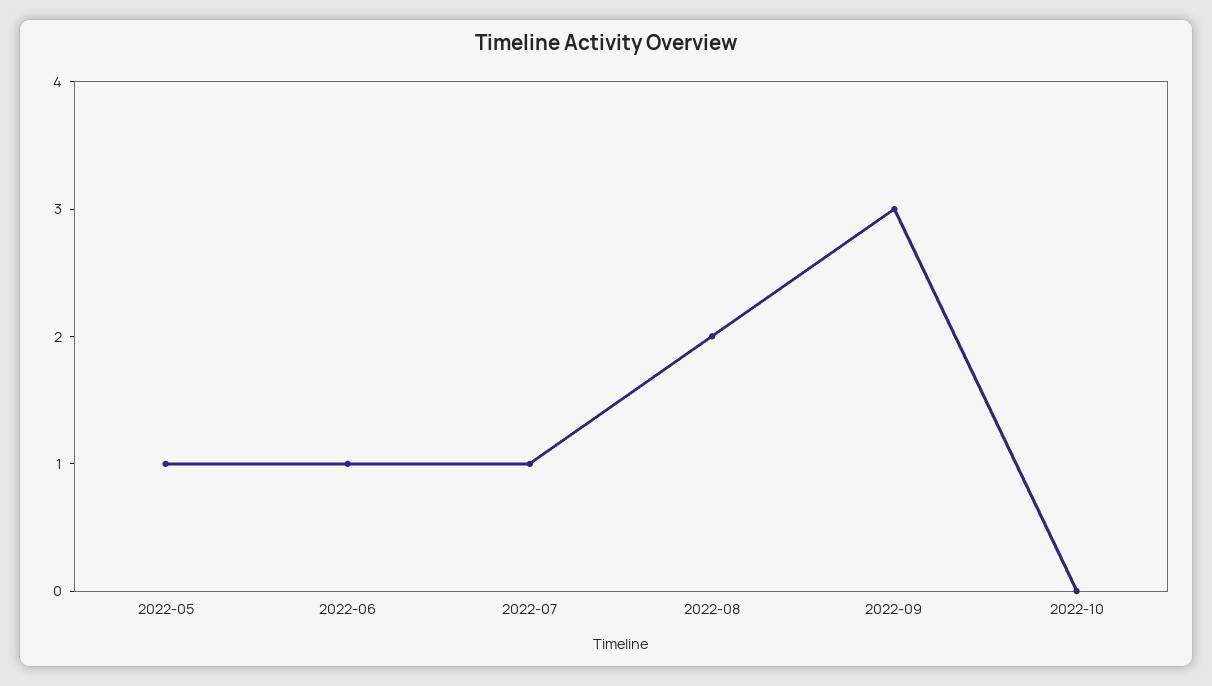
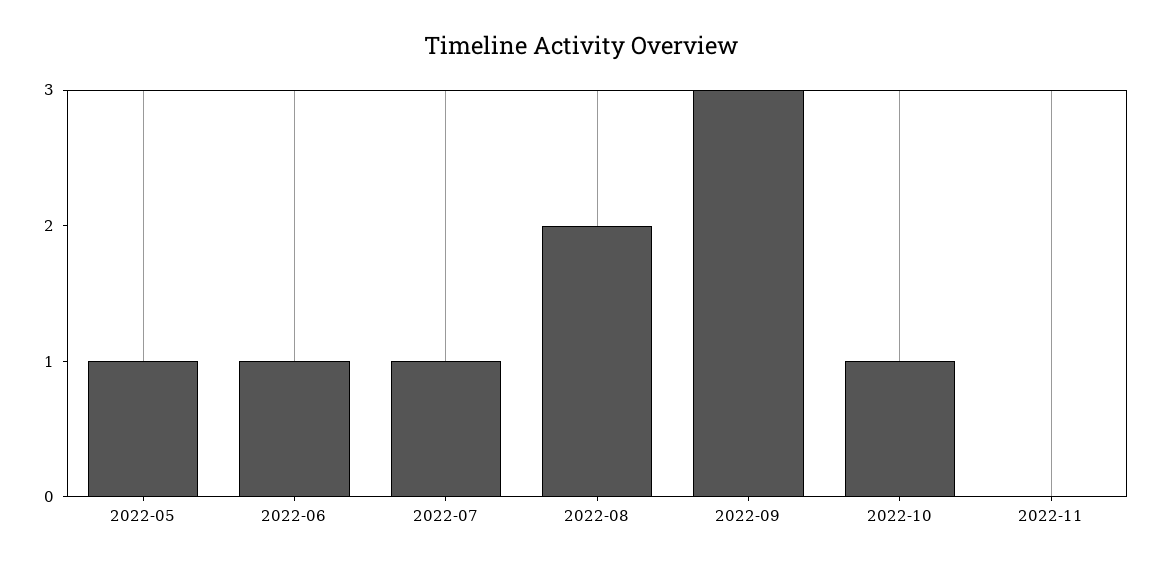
2022-10: 0 -> 1
2022-11: none -> 0

